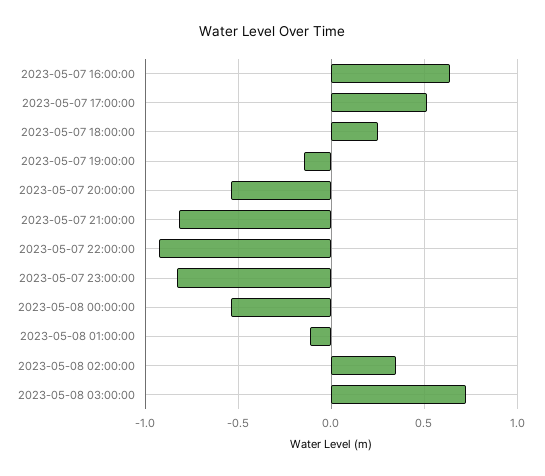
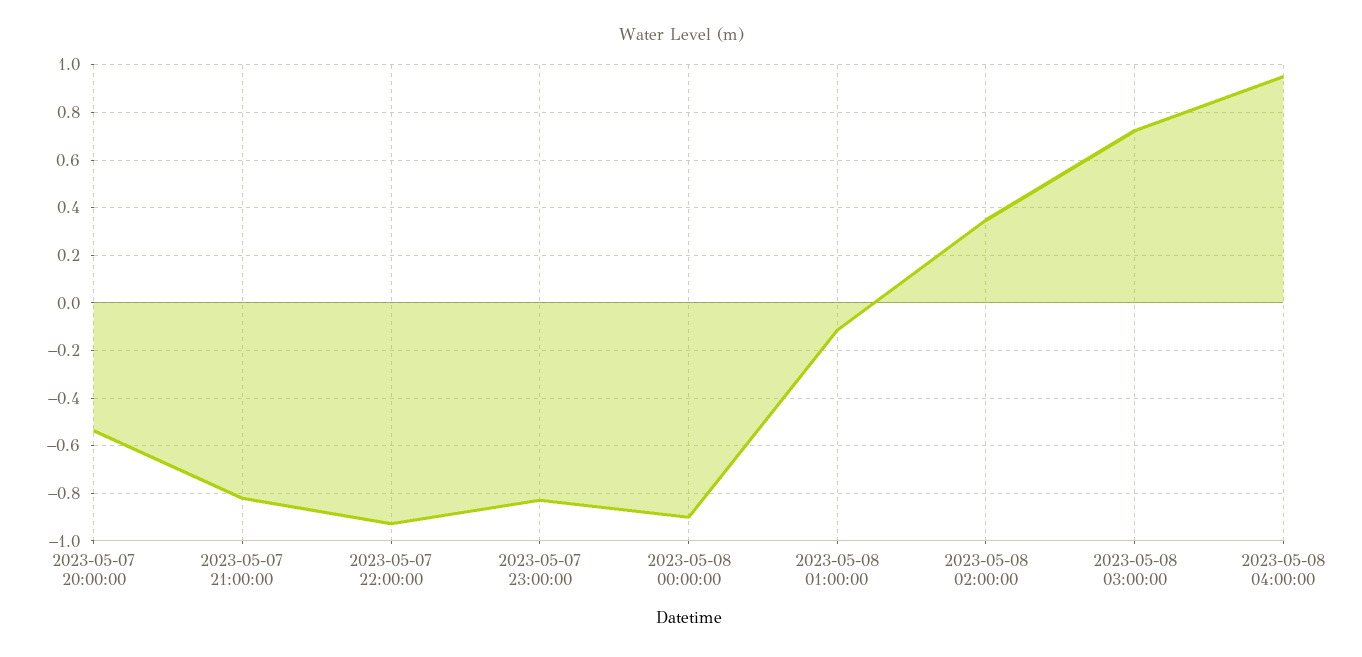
2023-05-07 16:00:00: 0.65 -> none
2023-05-07 17:00:00: 0.5 -> none
2023-05-07 18:00:00: 0.25 -> none
2023-05-07 19:00:00: -0.15 -> none
2023-05-08 00:00:00: -0.55 -> -0.9
2023-05-08 04:00:00: none -> 0.95

